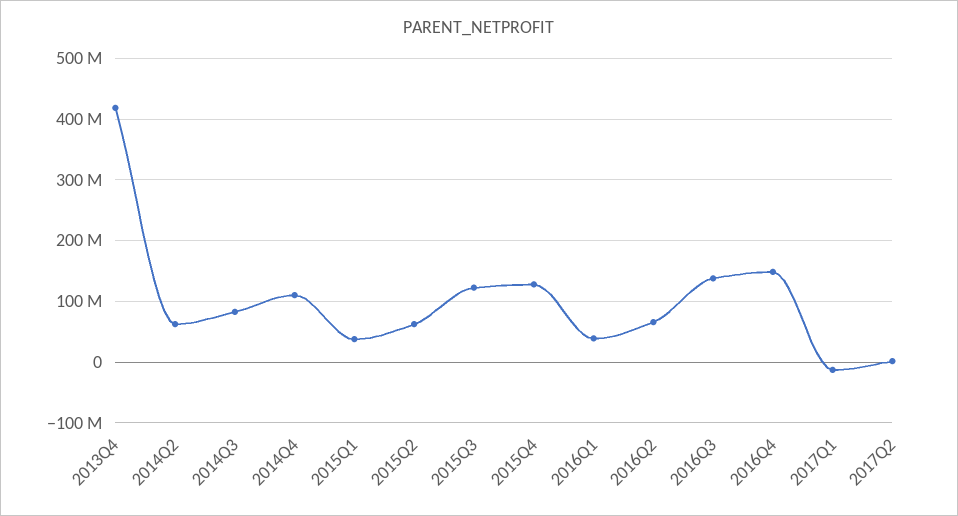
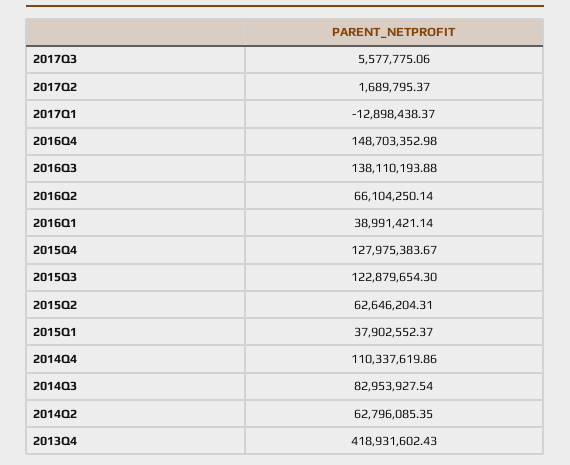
2017Q3: none -> 5577775.06

